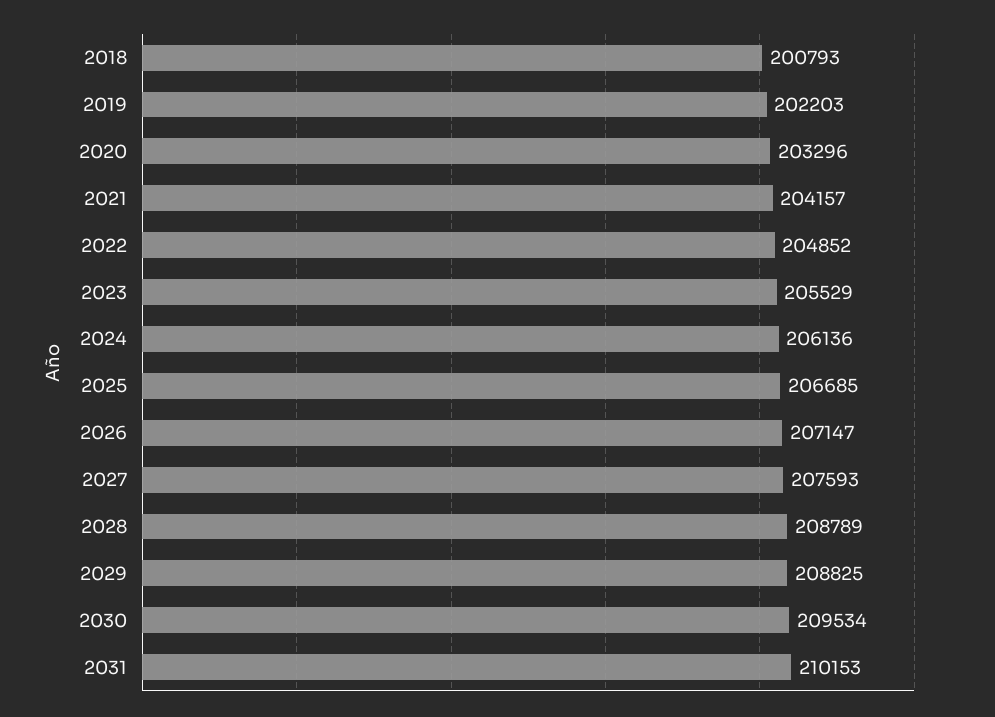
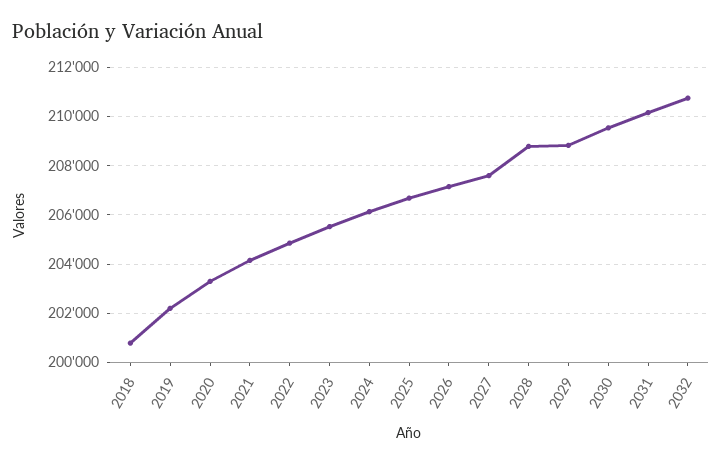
2032: none -> 210750

